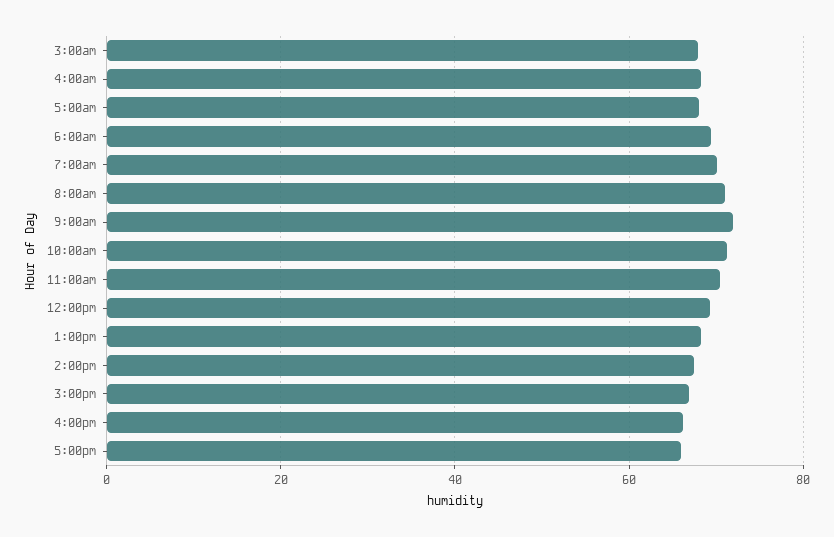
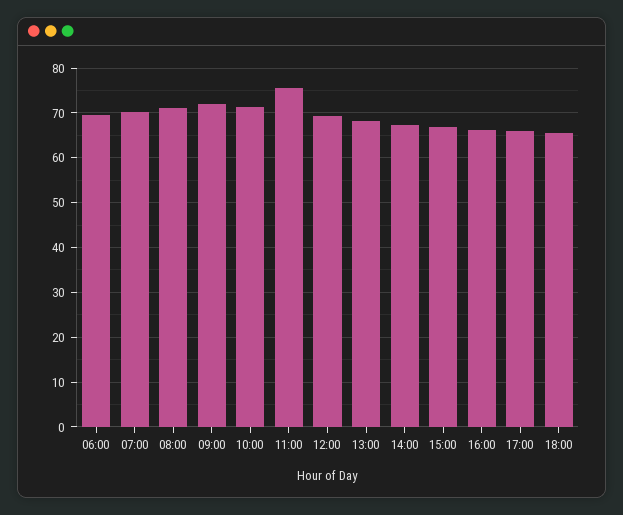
3:00am: 68 -> none
4:00am: 68 -> none
5:00am: 68 -> none
11:00am: 70 -> 76
18:00: none -> 66

